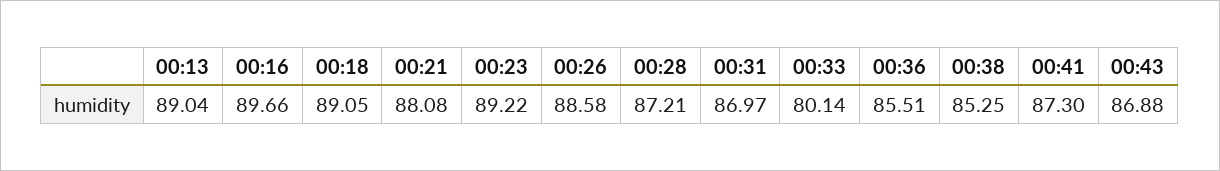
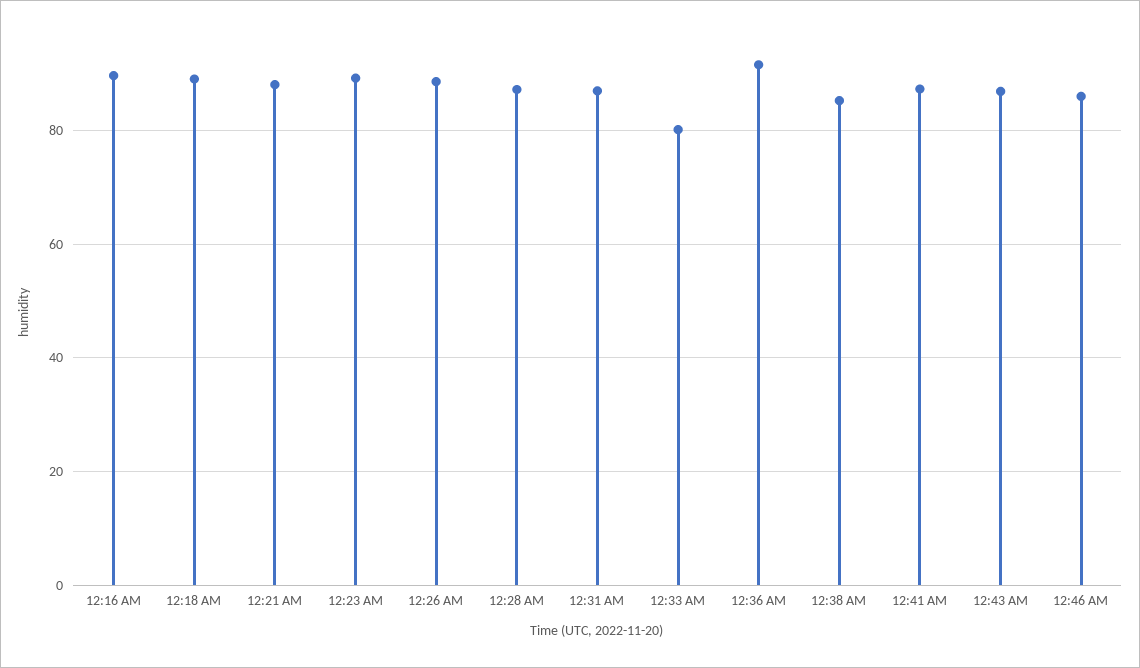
00:13: 89.04 -> none
00:36: 85.51 -> 92
12:46 AM: none -> 86

